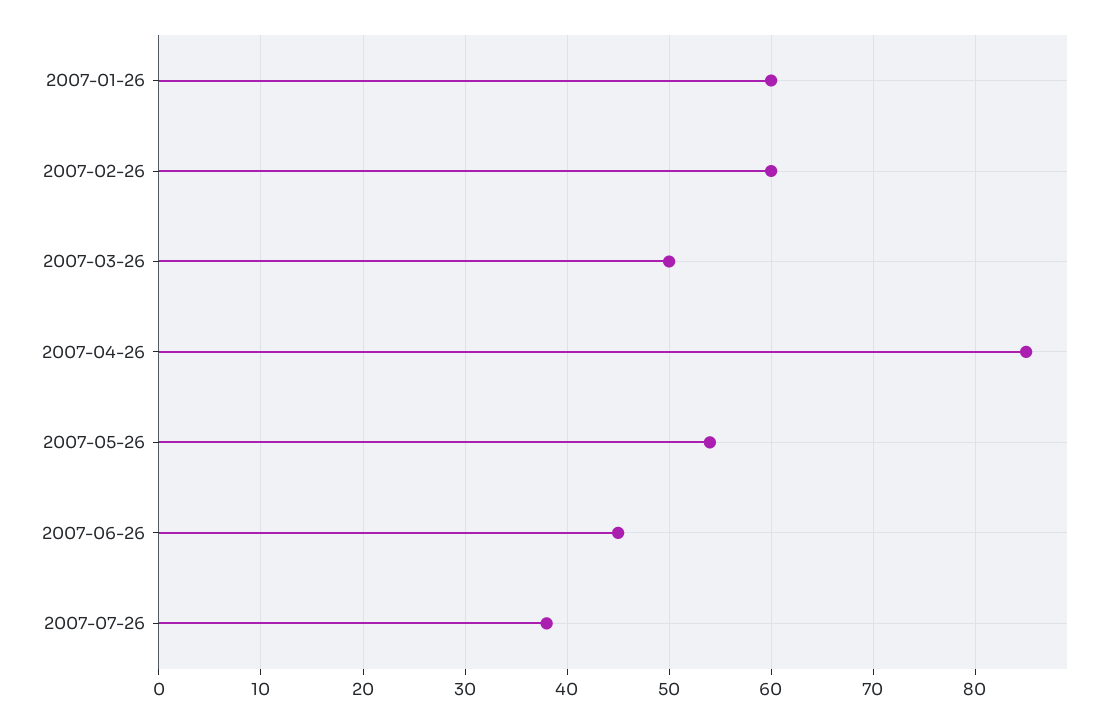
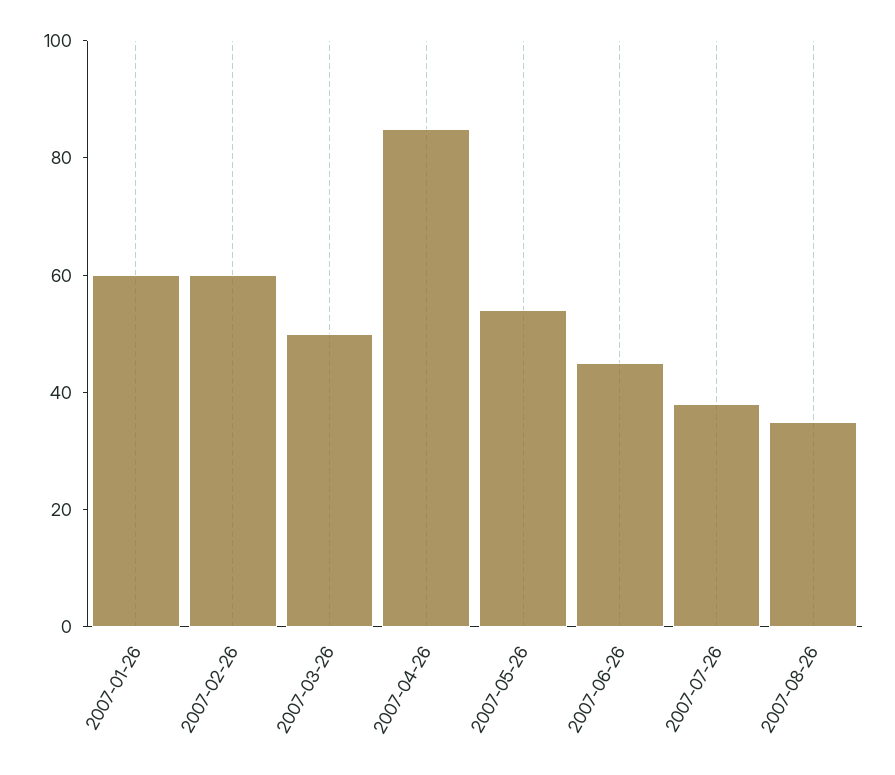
2007-08-26: none -> 35

